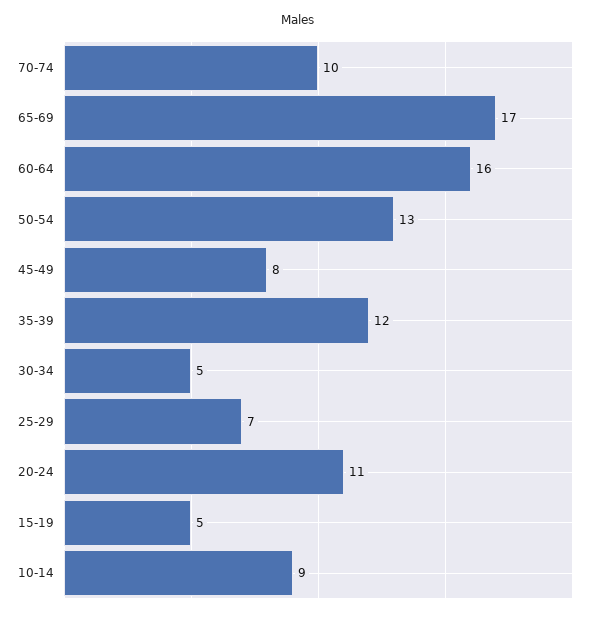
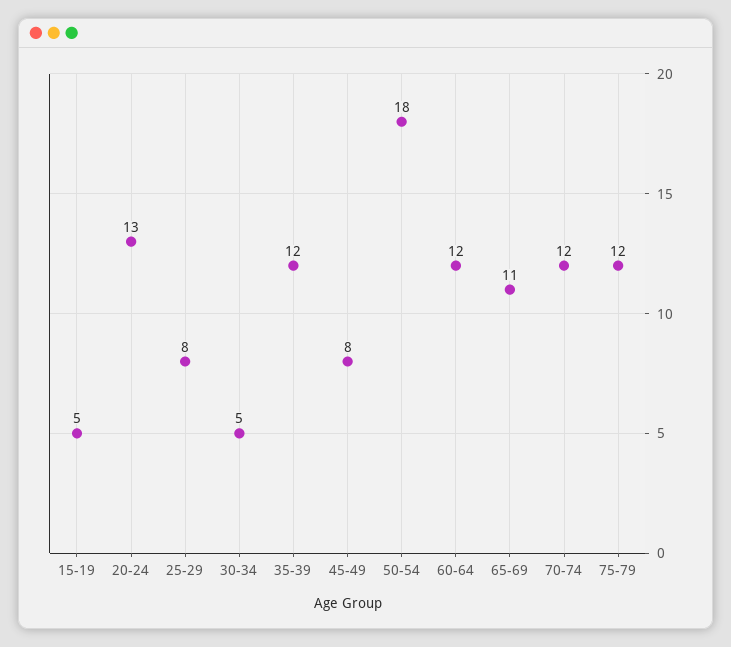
70-74: 10 -> 12
65-69: 17 -> 11
60-64: 16 -> 12
50-54: 13 -> 18
25-29: 7 -> 8
20-24: 11 -> 13
10-14: 9 -> none
75-79: none -> 12

